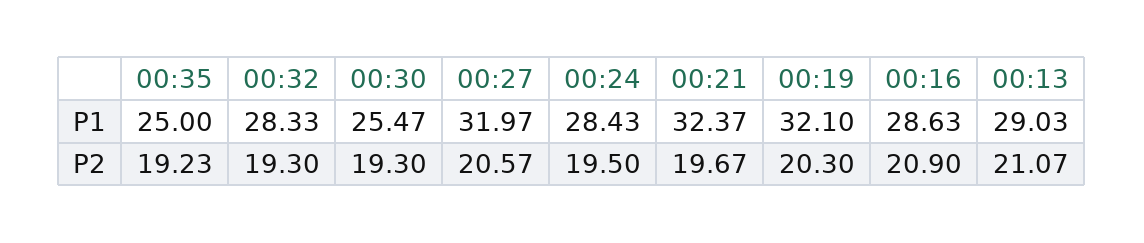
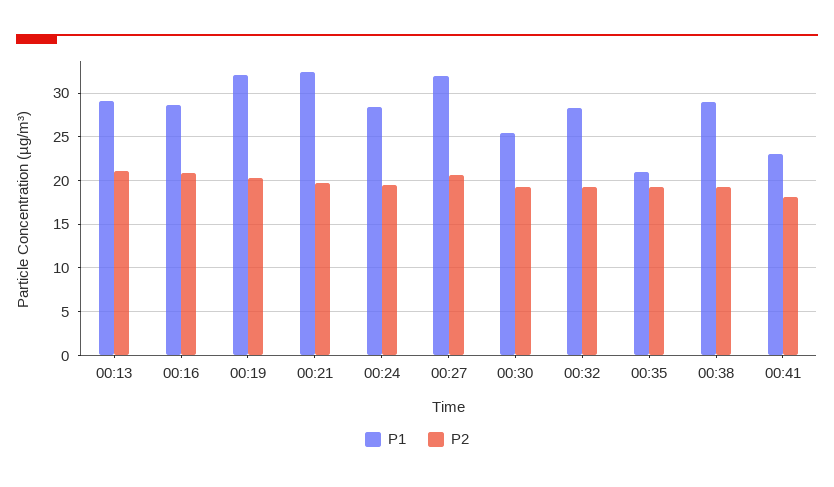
P1, 00:35: 25 -> 21
P1, 00:38: none -> 29
P2, 00:38: none -> 19
P1, 00:41: none -> 23
P2, 00:41: none -> 18

